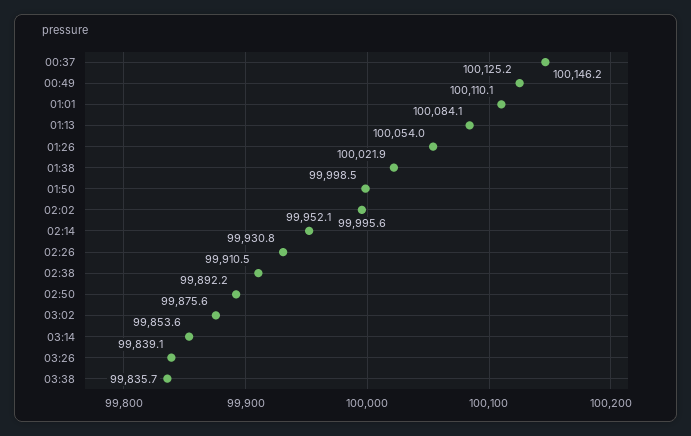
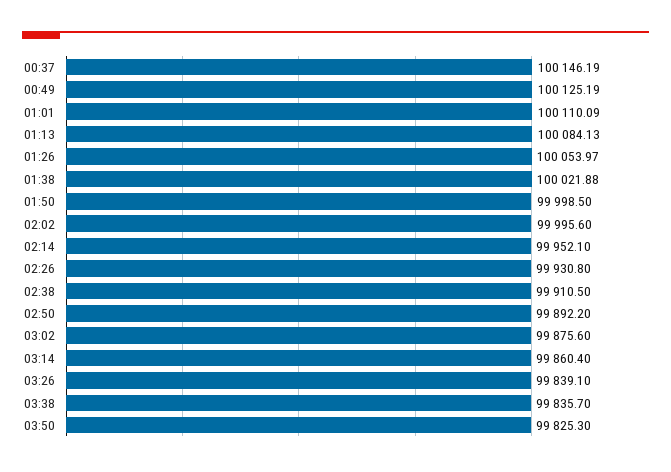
03:14: 99853.6 -> 99860.4
03:50: none -> 99825.3

